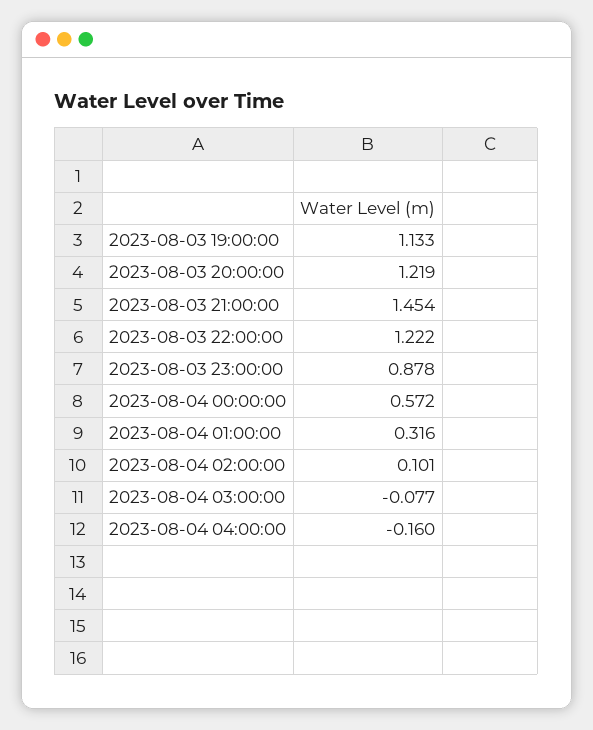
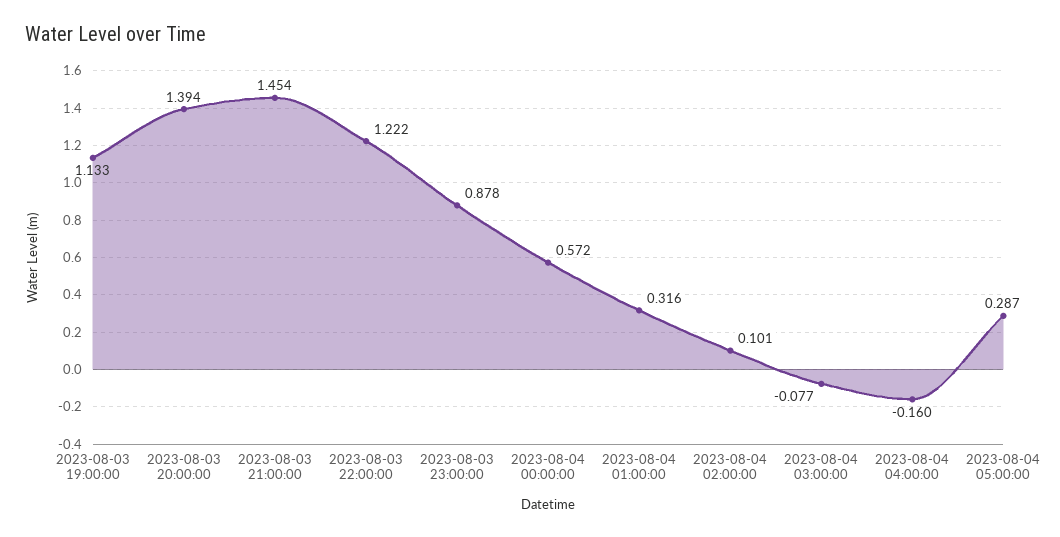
2023-08-03 20:00:00: 1.219 -> 1.394
2023-08-04 05:00:00: none -> 0.287

